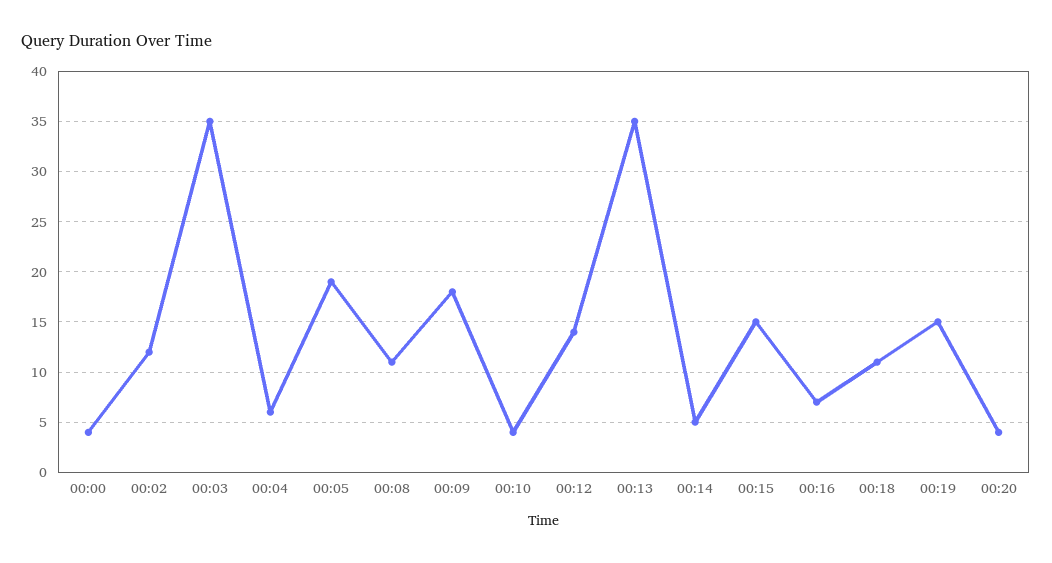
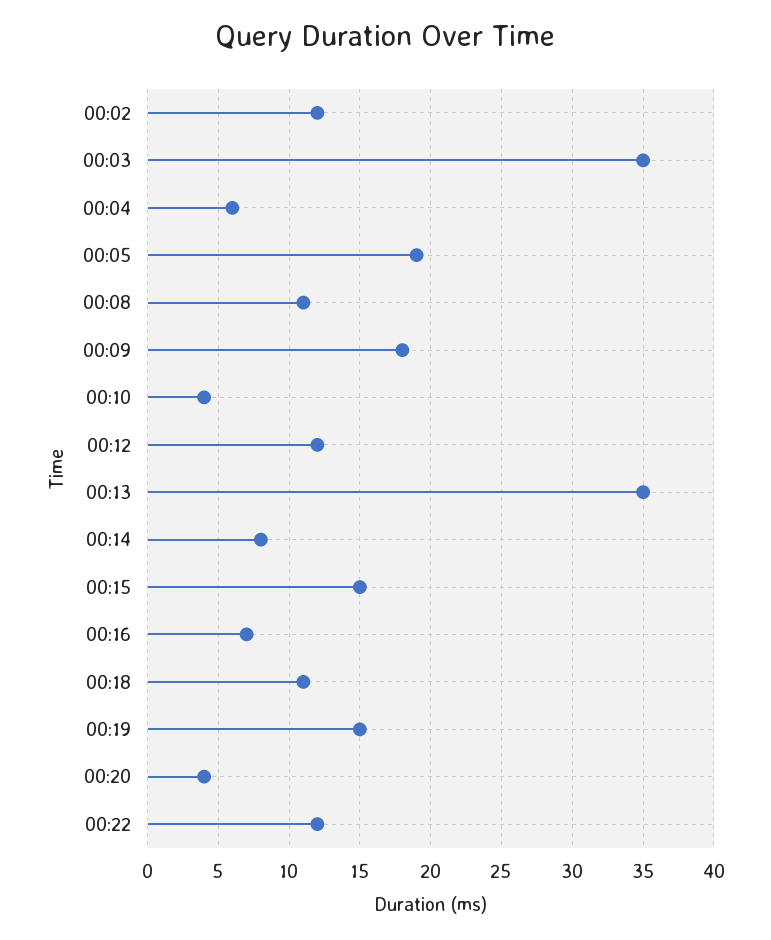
00:00: 4 -> none
00:12: 14 -> 12
00:14: 5 -> 8
00:22: none -> 12

